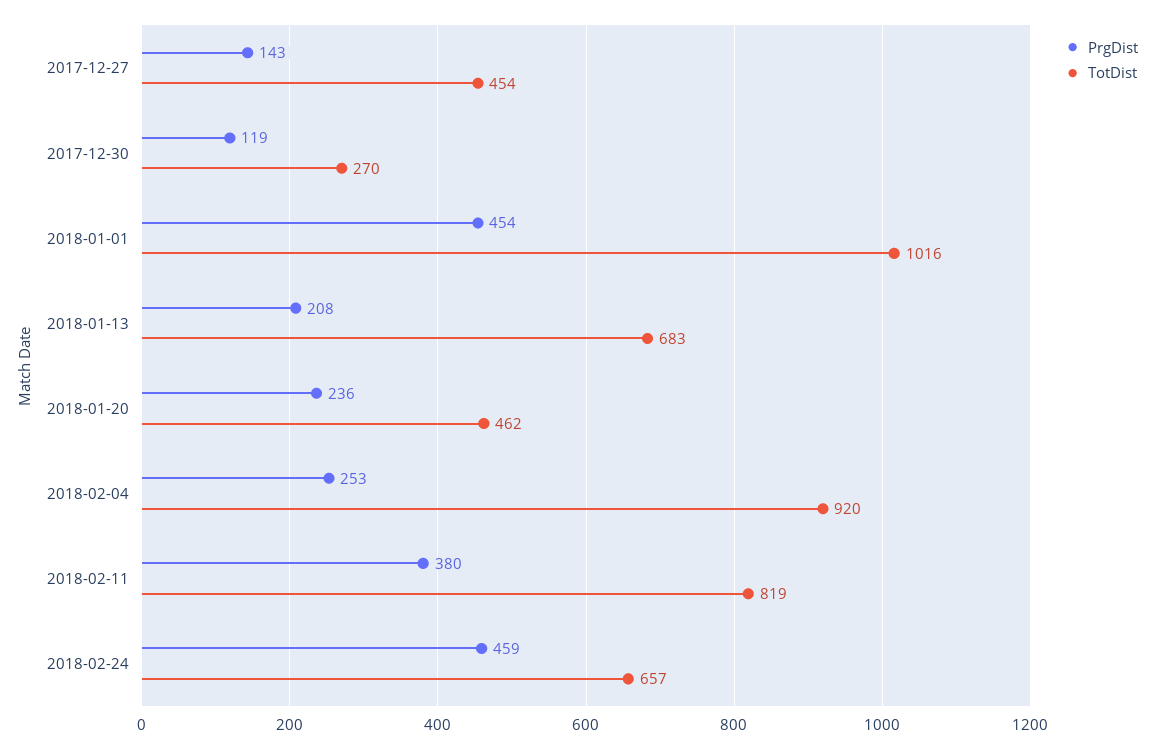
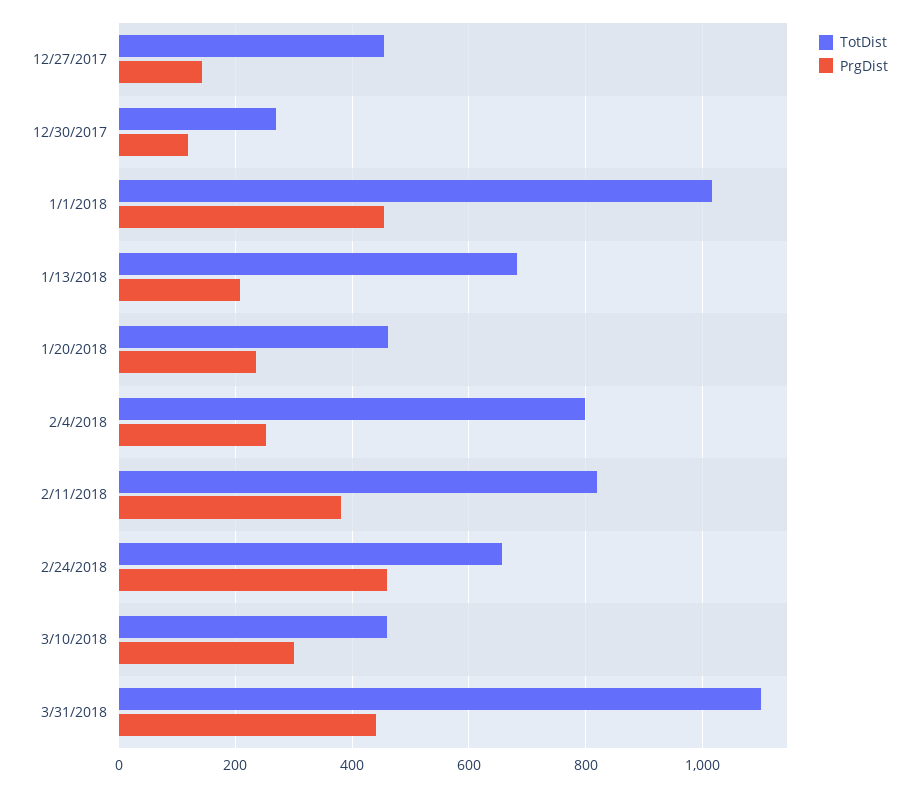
TotDist, 2018-02-04: 920 -> 800
TotDist, 3/10/2018: none -> 460
PrgDist, 3/10/2018: none -> 300
TotDist, 3/31/2018: none -> 1100
PrgDist, 3/31/2018: none -> 440

